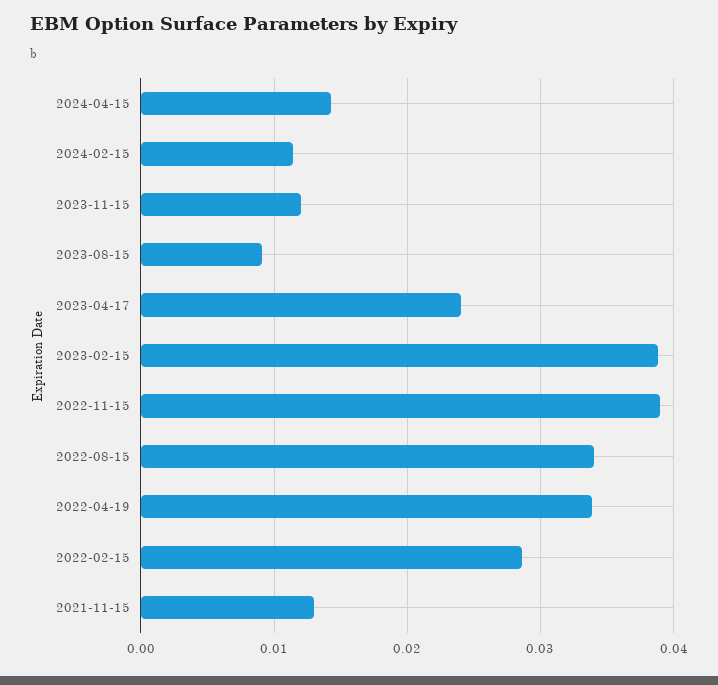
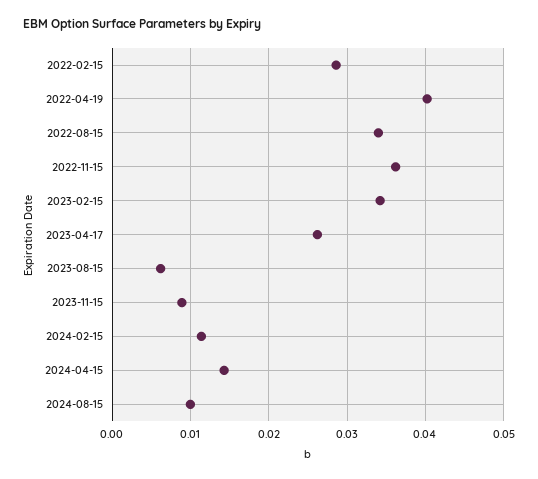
2023-11-15: 0.012 -> 0.009
2023-08-15: 0.009 -> 0.006
2023-04-17: 0.024 -> 0.026
2023-02-15: 0.039 -> 0.034
2022-11-15: 0.039 -> 0.036
2022-04-19: 0.034 -> 0.04
2021-11-15: 0.013 -> none
2024-08-15: none -> 0.01

